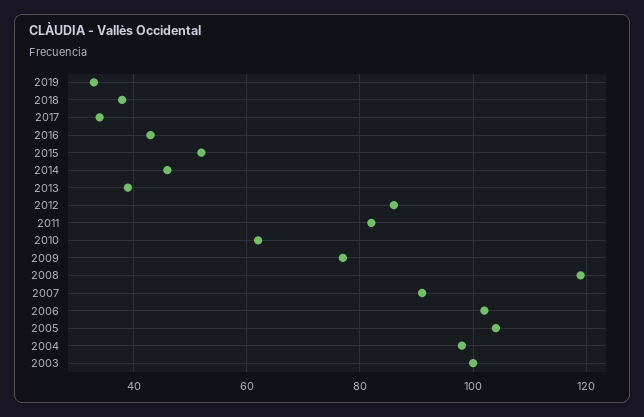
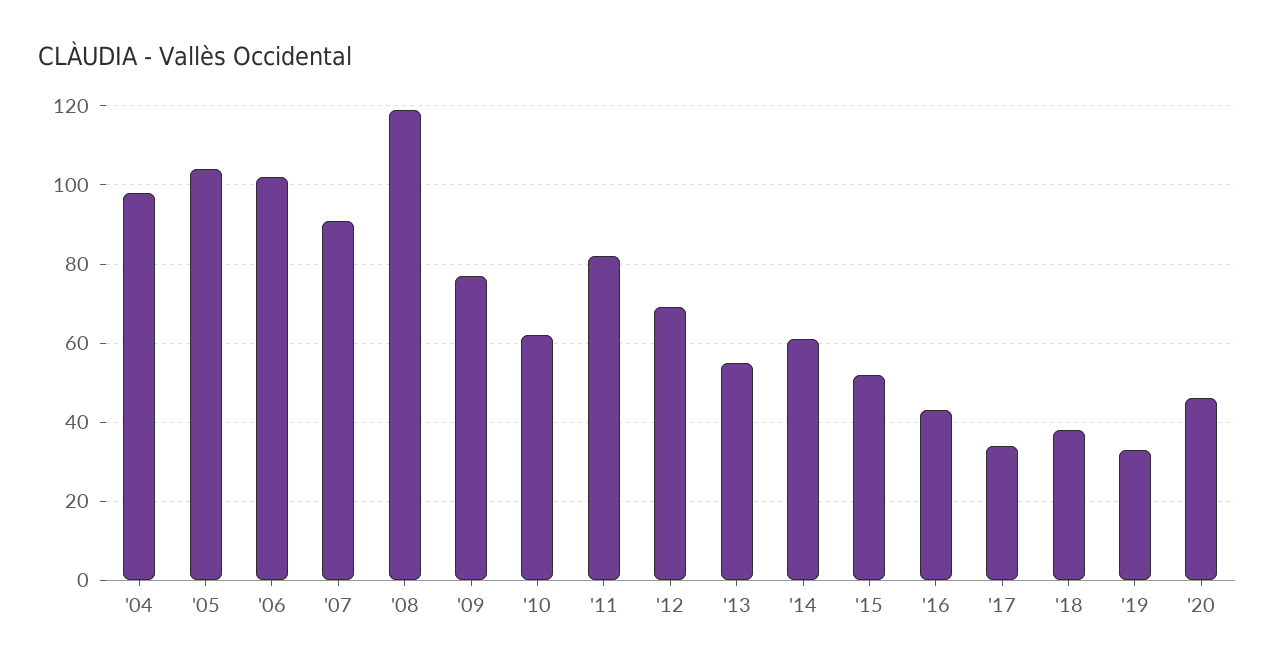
2014: 45 -> 60
2013: 40 -> 55
2012: 85 -> 70
2003: 100 -> none
'20: none -> 45

